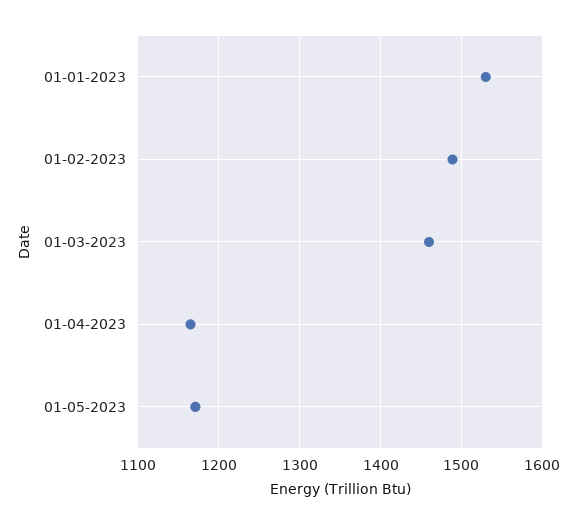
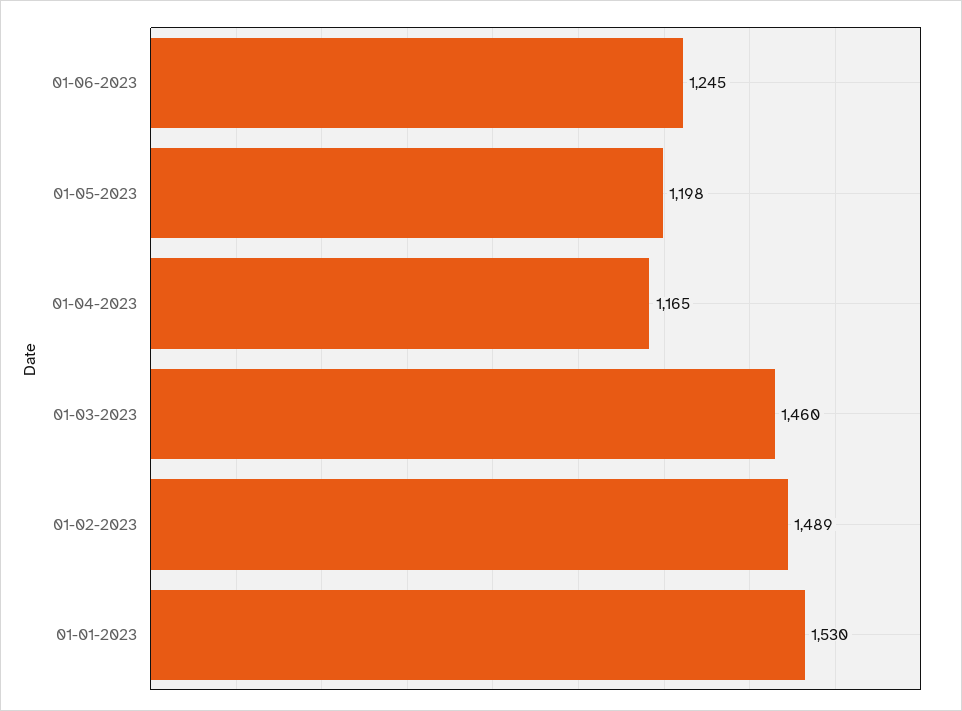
01-05-2023: 1170 -> 1198
01-06-2023: none -> 1245

